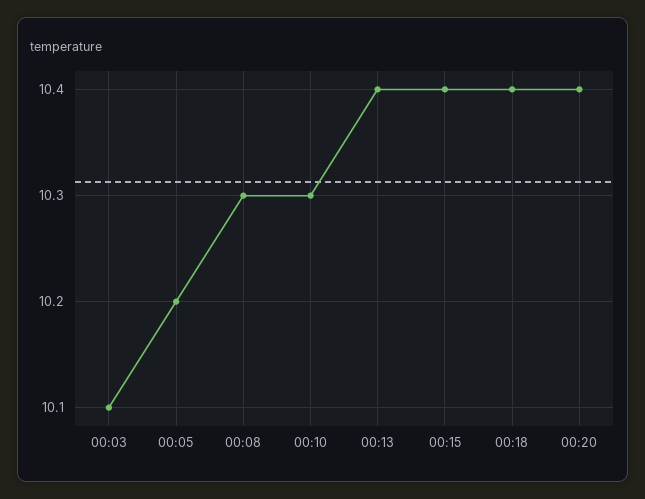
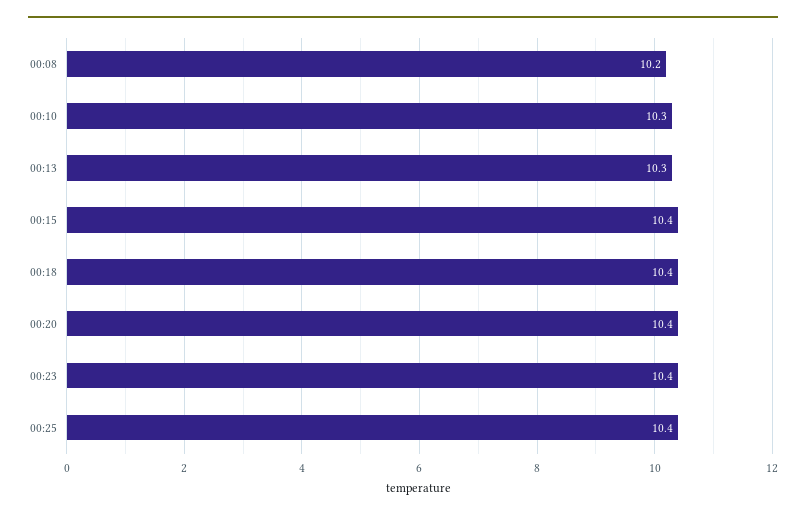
00:03: 10.1 -> none
00:05: 10.2 -> none
00:08: 10.3 -> 10.2
00:13: 10.4 -> 10.3
00:23: none -> 10.4
00:25: none -> 10.4

